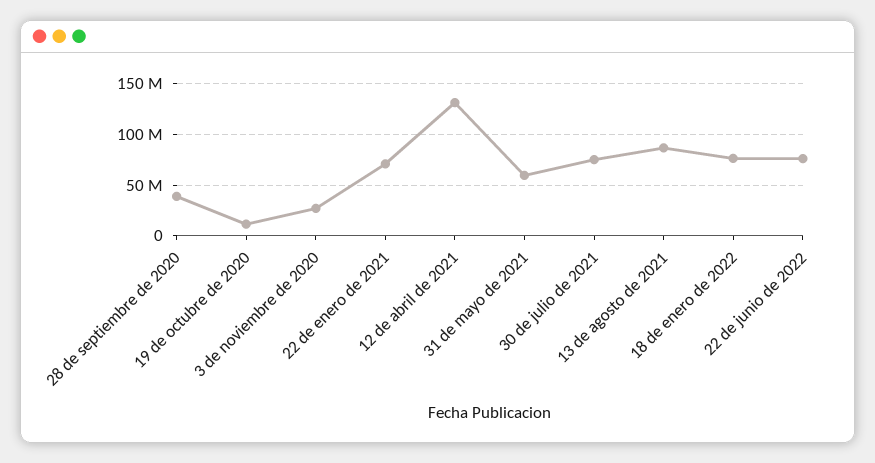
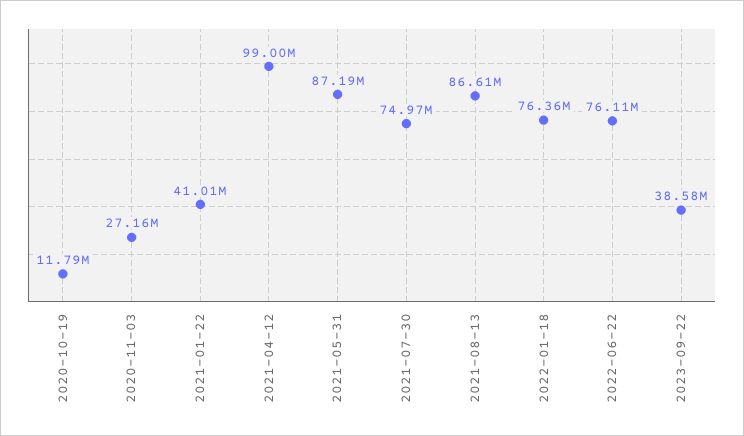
28 de septiembre de 2020: 40000000 -> none
22 de enero de 2021: 70000000 -> 41010000
12 de abril de 2021: 130000000 -> 99000000
31 de mayo de 2021: 60000000 -> 87190000
2023-09-22: none -> 38580000

